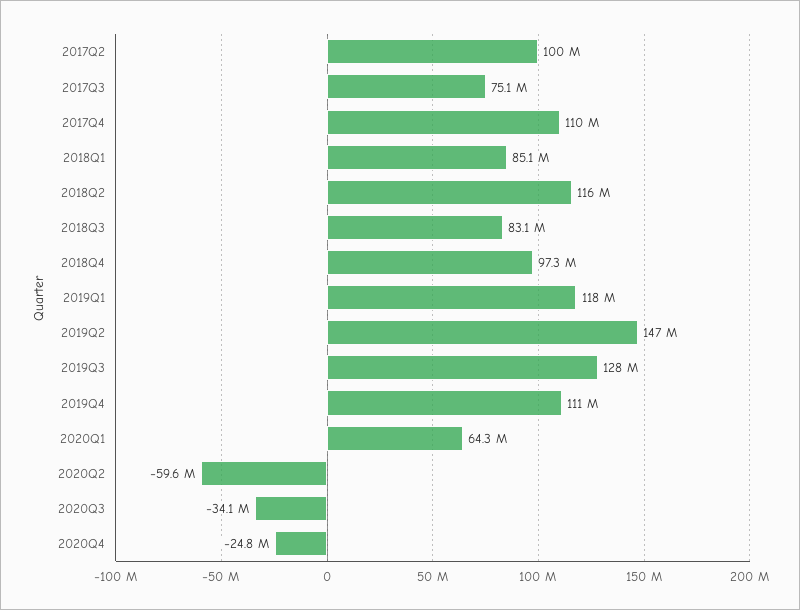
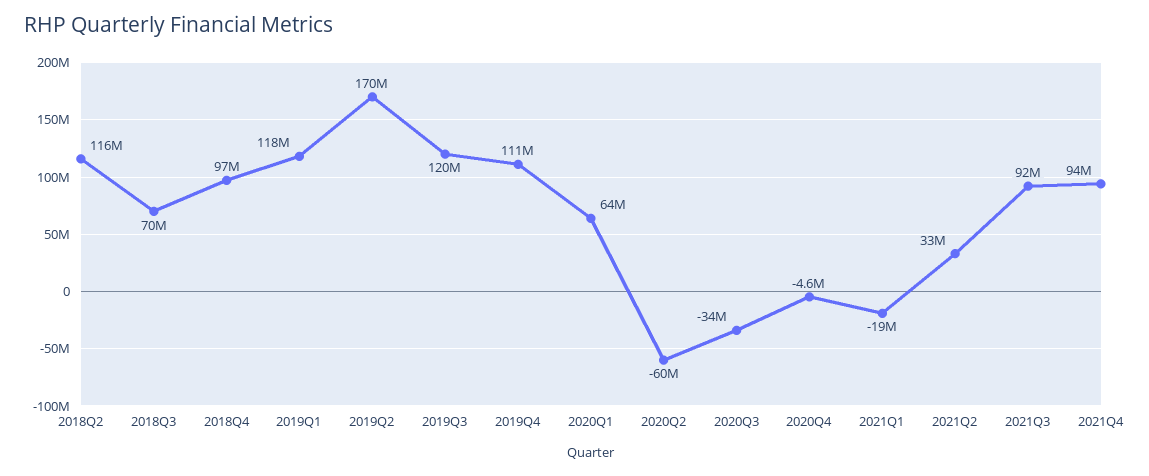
2017Q2: 100000000 -> none
2017Q3: 75100000 -> none
2017Q4: 110000000 -> none
2018Q1: 85100000 -> none
2018Q3: 83100000 -> 70000000
2019Q2: 147000000 -> 170000000
2019Q3: 128000000 -> 120000000
2020Q4: -24800000 -> -4600000
2021Q1: none -> -19000000
2021Q2: none -> 33000000
2021Q3: none -> 92000000
2021Q4: none -> 94000000

